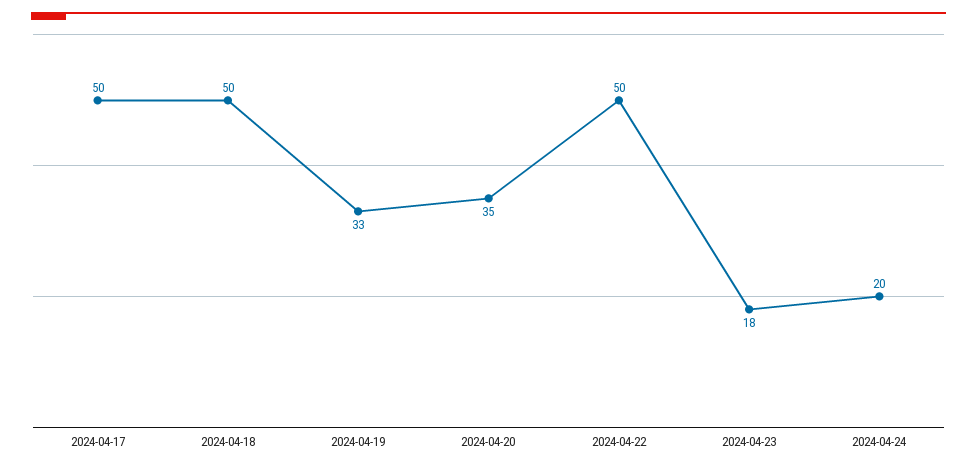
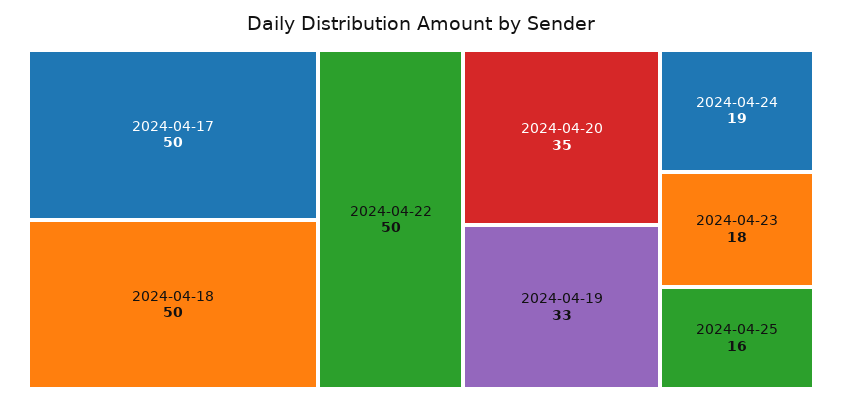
2024-04-24: 20 -> 19
2024-04-25: none -> 16

